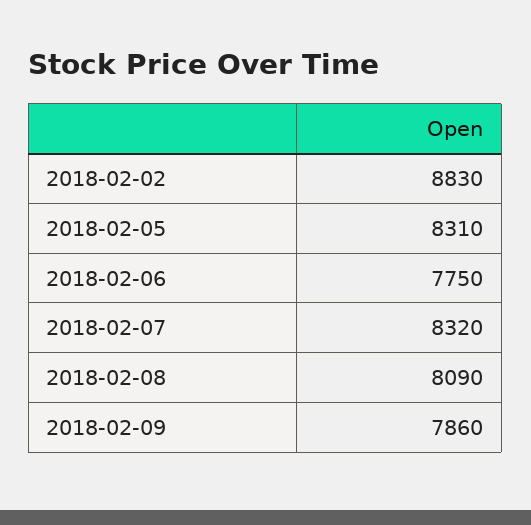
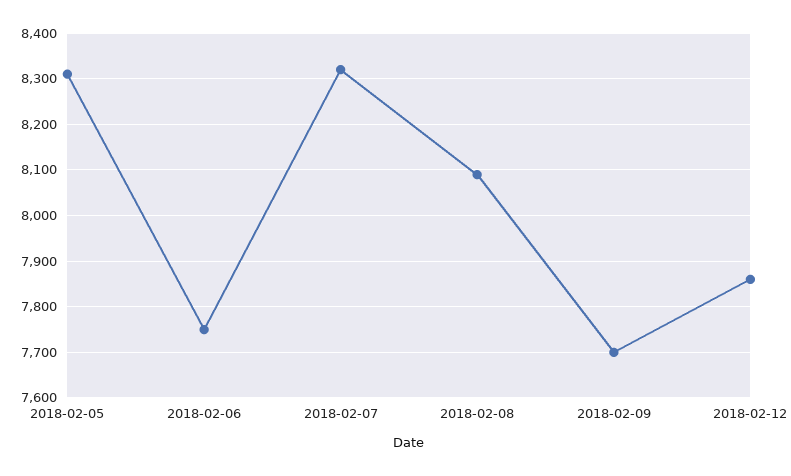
2018-02-02: 8830 -> none
2018-02-09: 7860 -> 7700
2018-02-12: none -> 7860

